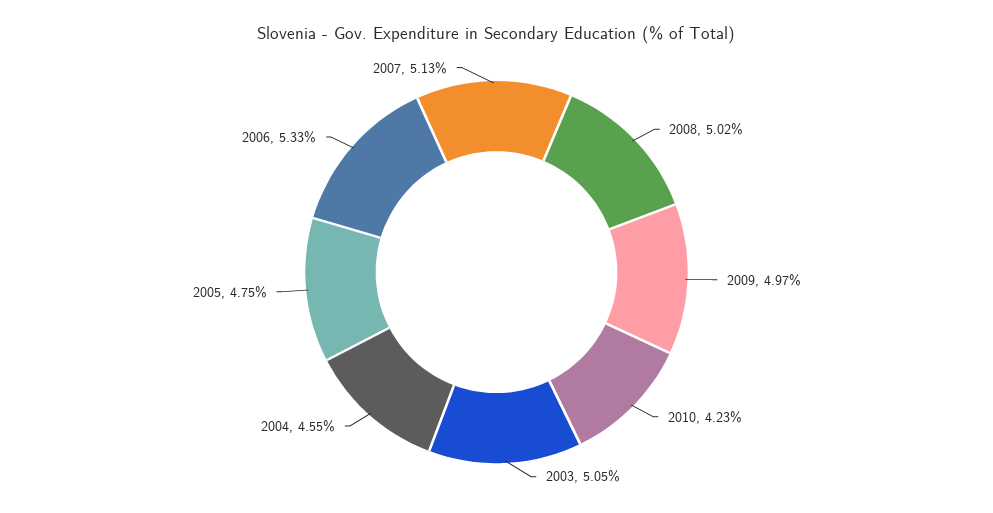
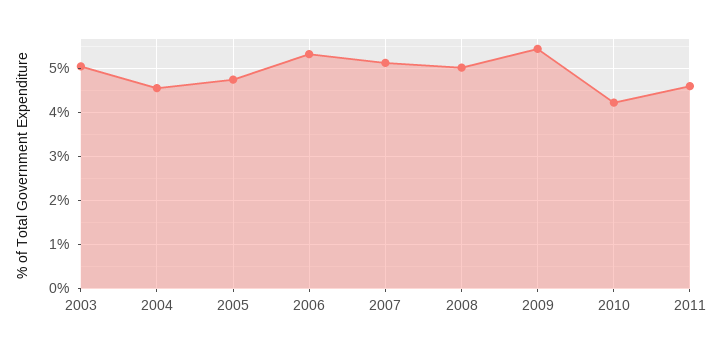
2009: 4.97 -> 5.4
2011: none -> 4.6

